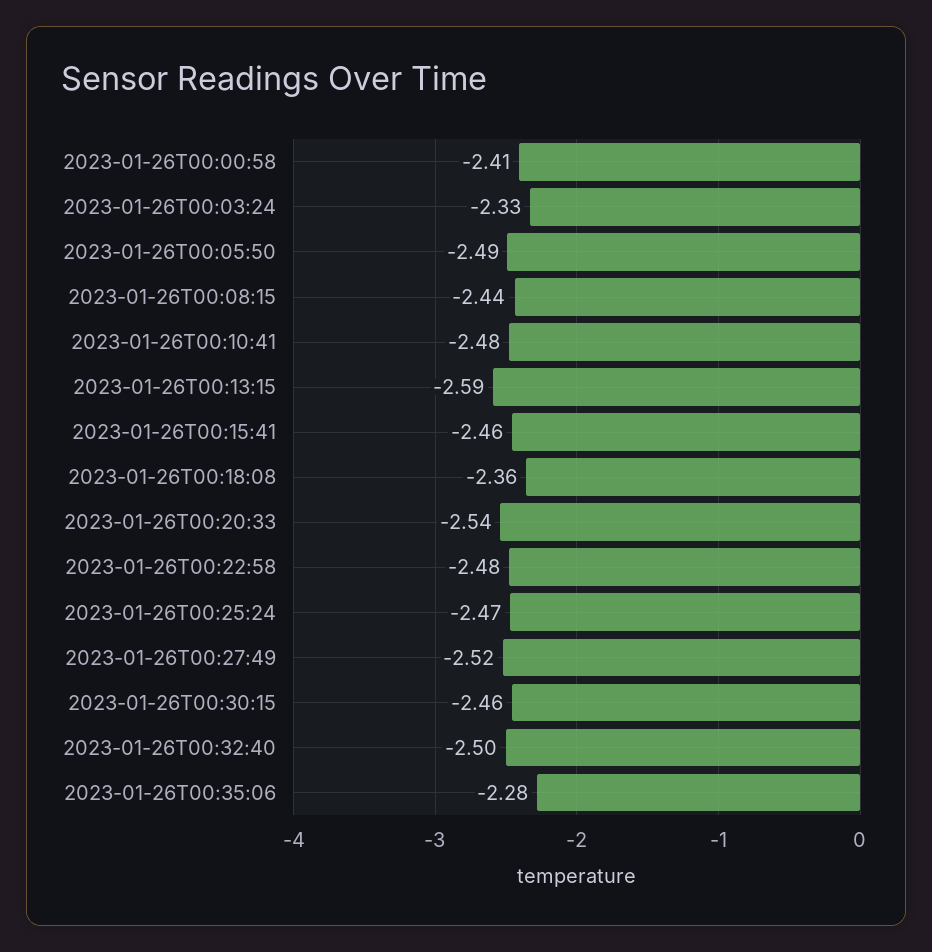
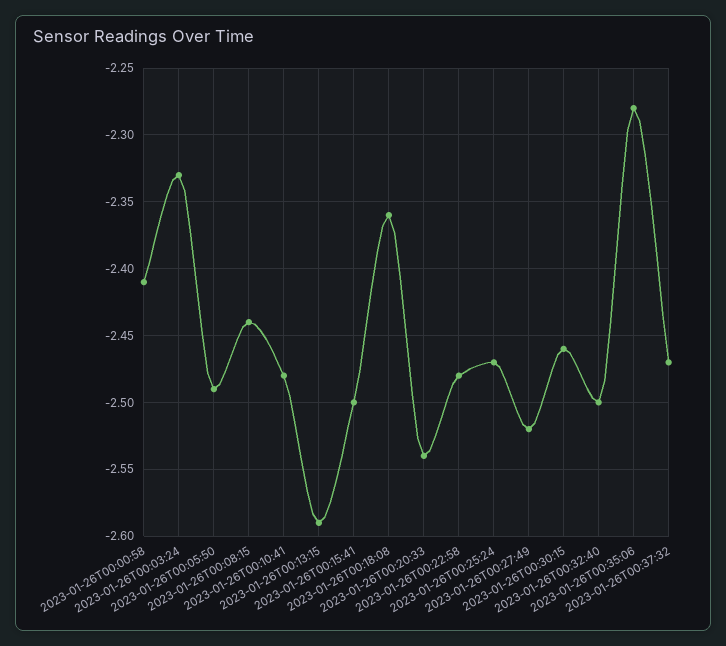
2023-01-26T00:15:41: -2.46 -> -2.5
2023-01-26T00:37:32: none -> -2.47

